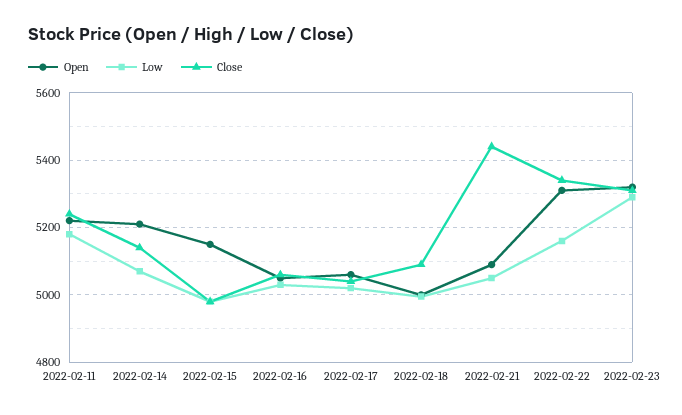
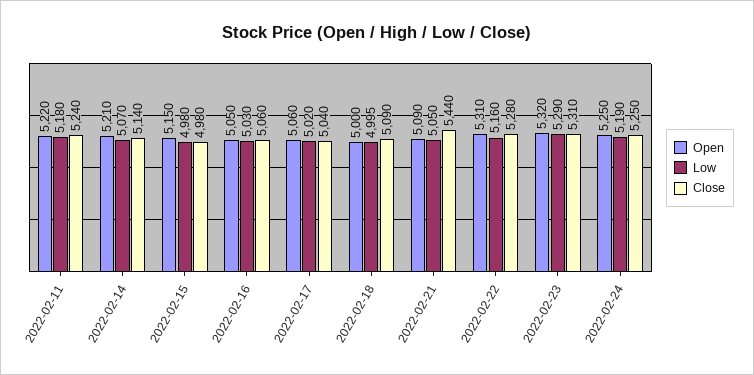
Close, 2022-02-22: 5340 -> 5280
Open, 2022-02-24: none -> 5250
Low, 2022-02-24: none -> 5190
Close, 2022-02-24: none -> 5250

